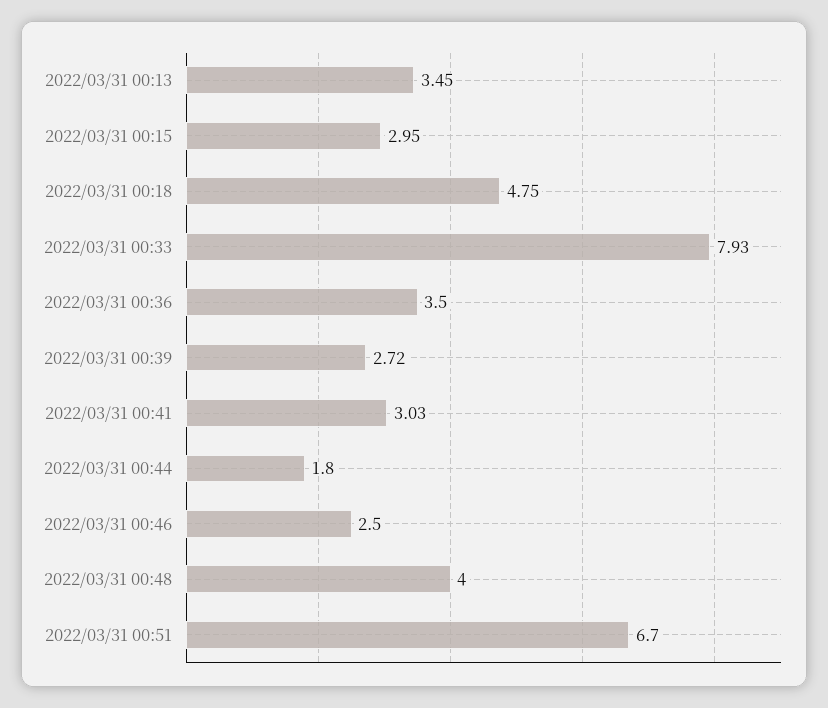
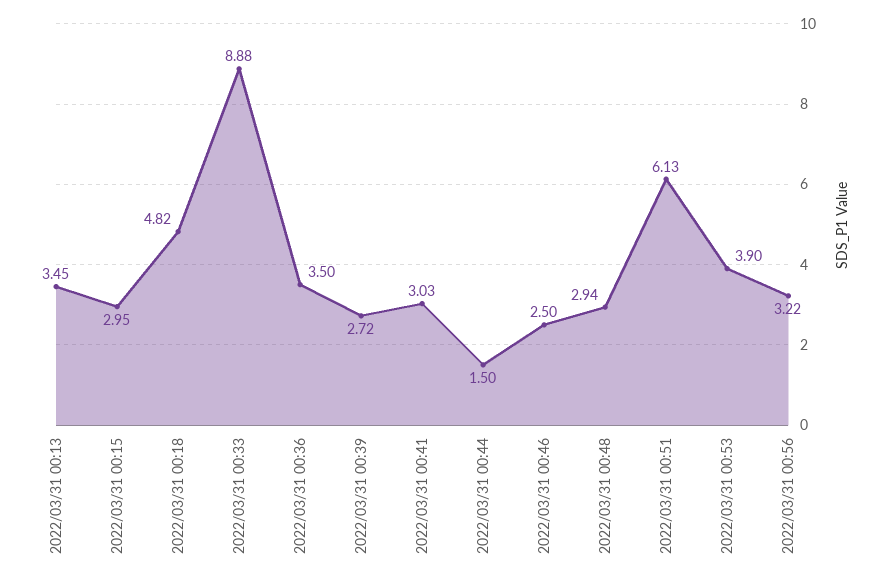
2022/03/31 00:18: 4.75 -> 4.82
2022/03/31 00:33: 7.93 -> 8.88
2022/03/31 00:44: 1.8 -> 1.5
2022/03/31 00:48: 4 -> 2.94
2022/03/31 00:51: 6.7 -> 6.13
2022/03/31 00:53: none -> 3.9
2022/03/31 00:56: none -> 3.22

